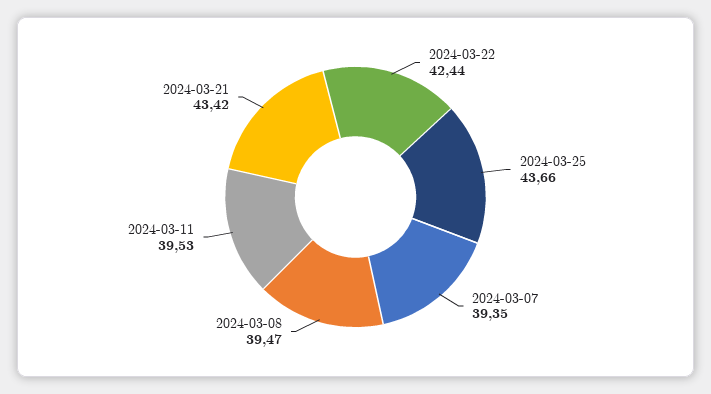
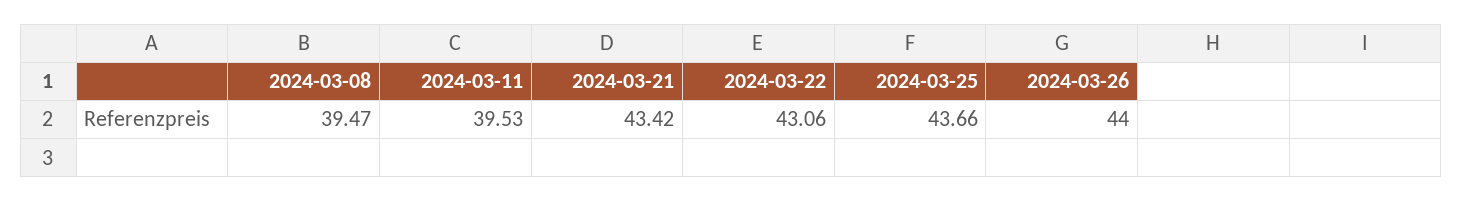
2024-03-22: 42.44 -> 43.06
2024-03-07: 39.35 -> none
2024-03-26: none -> 44

